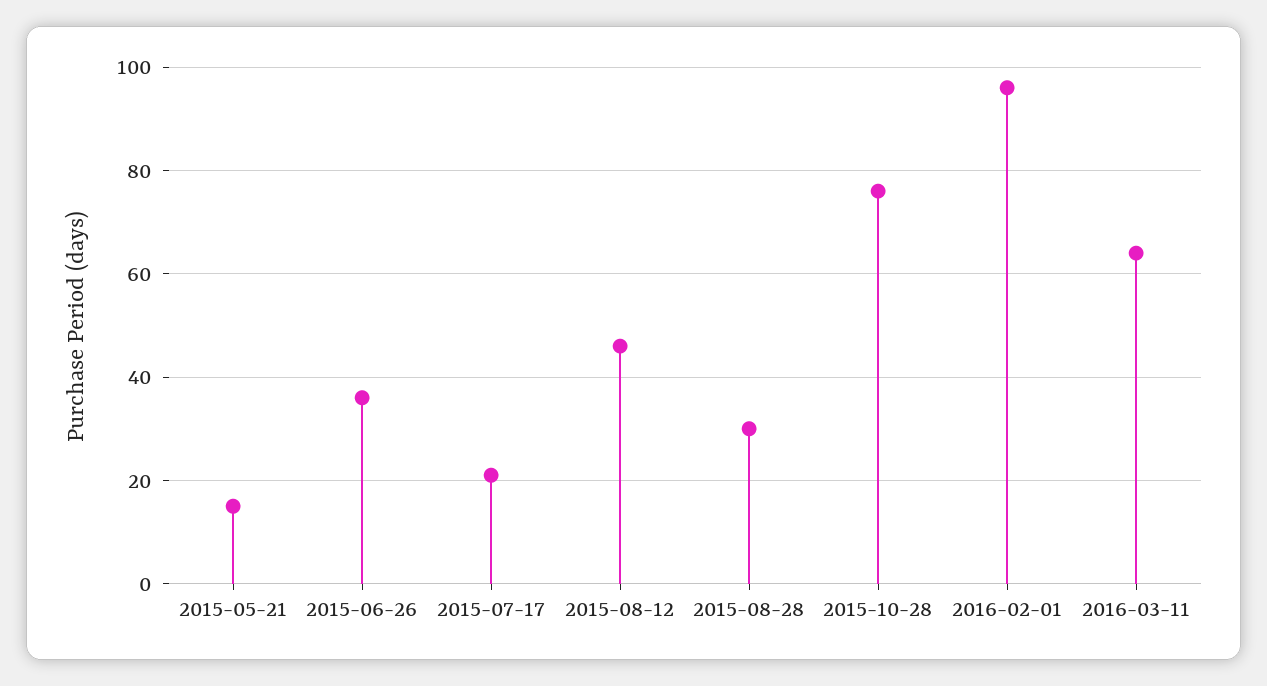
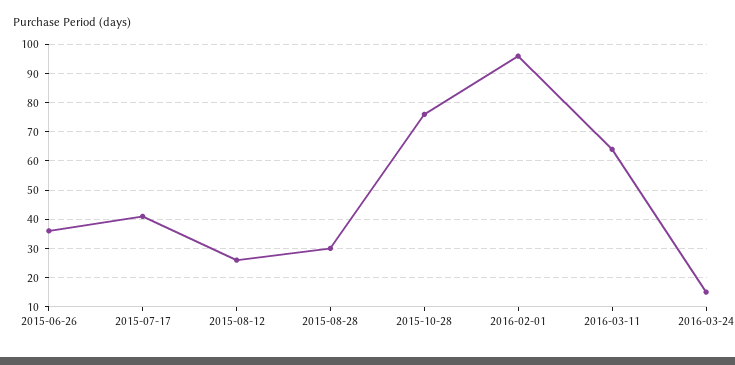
2015-05-21: 15 -> none
2015-07-17: 20 -> 40
2015-08-12: 45 -> 25
2016-03-24: none -> 15

